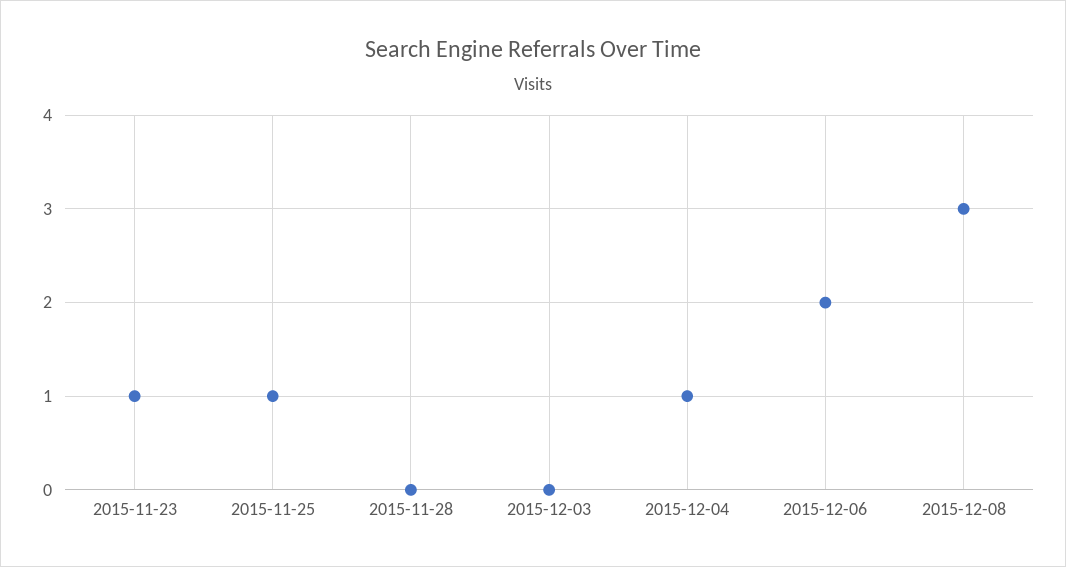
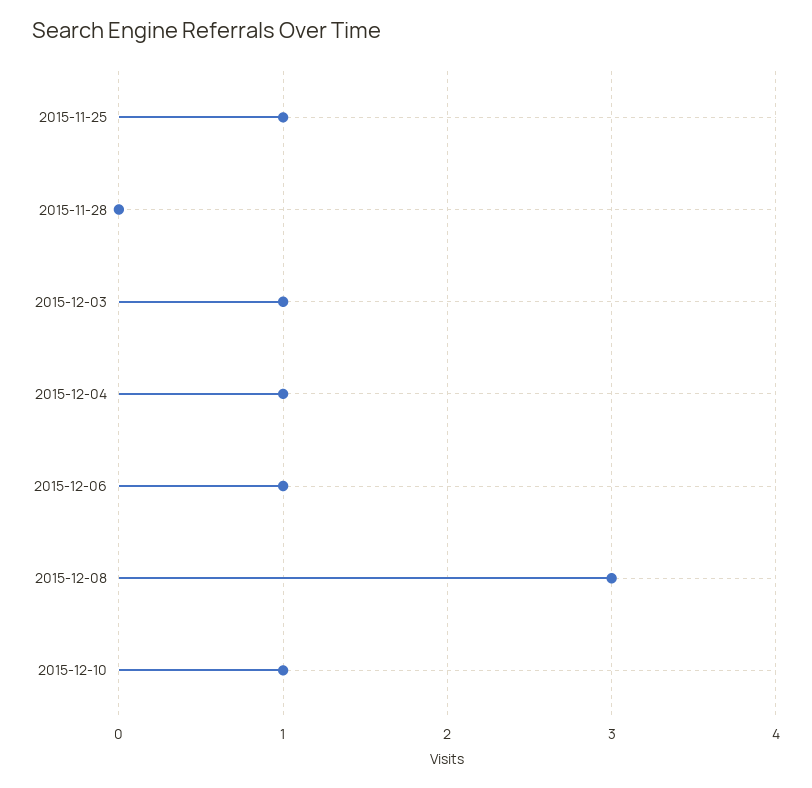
2015-11-23: 1 -> none
2015-12-03: 0 -> 1
2015-12-06: 2 -> 1
2015-12-10: none -> 1

